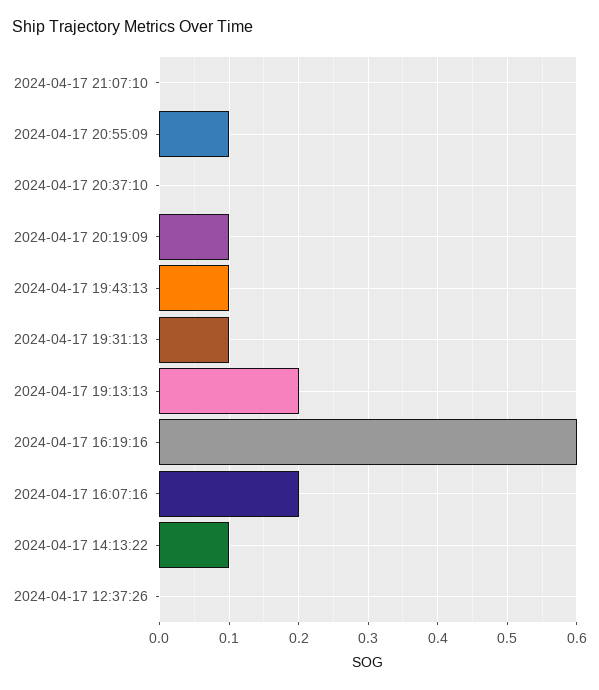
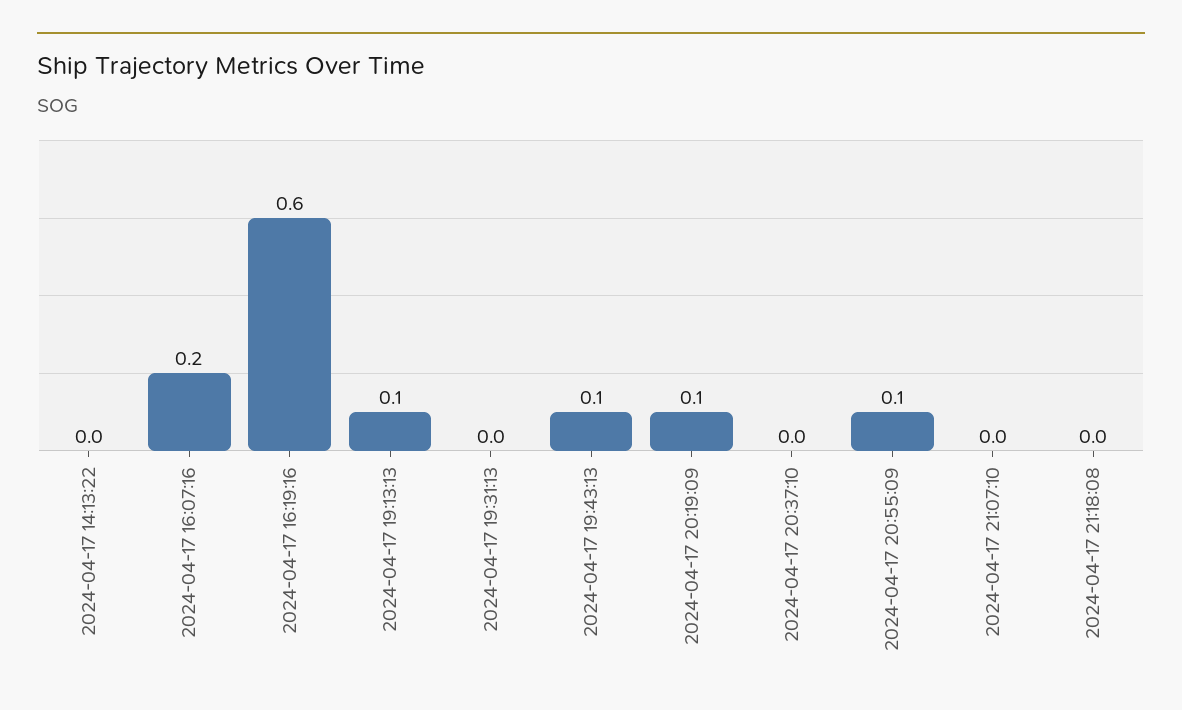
2024-04-17 19:31:13: 0.1 -> 0
2024-04-17 19:13:13: 0.2 -> 0.1
2024-04-17 14:13:22: 0.1 -> 0
2024-04-17 12:37:26: 0 -> none
2024-04-17 21:18:08: none -> 0

